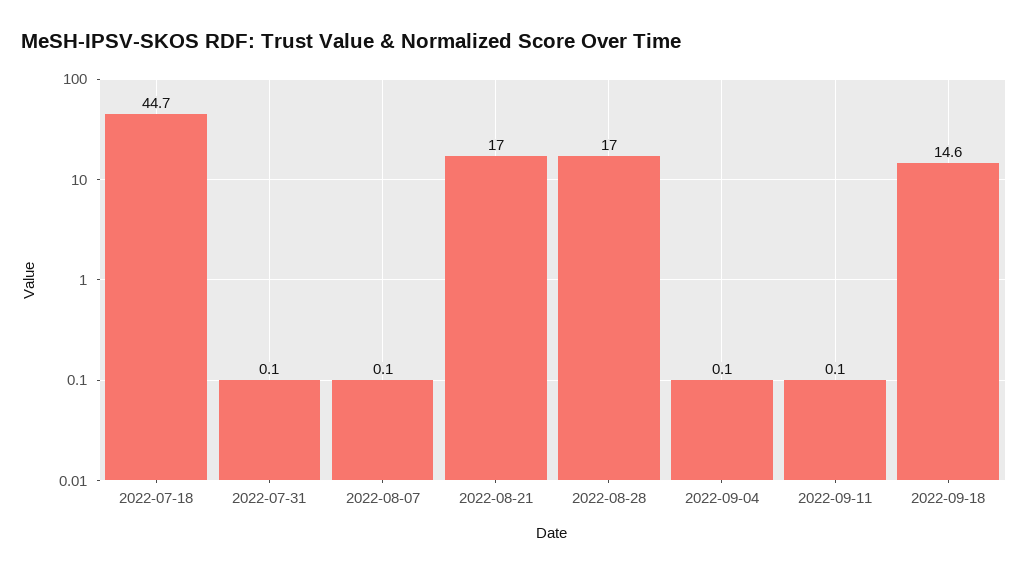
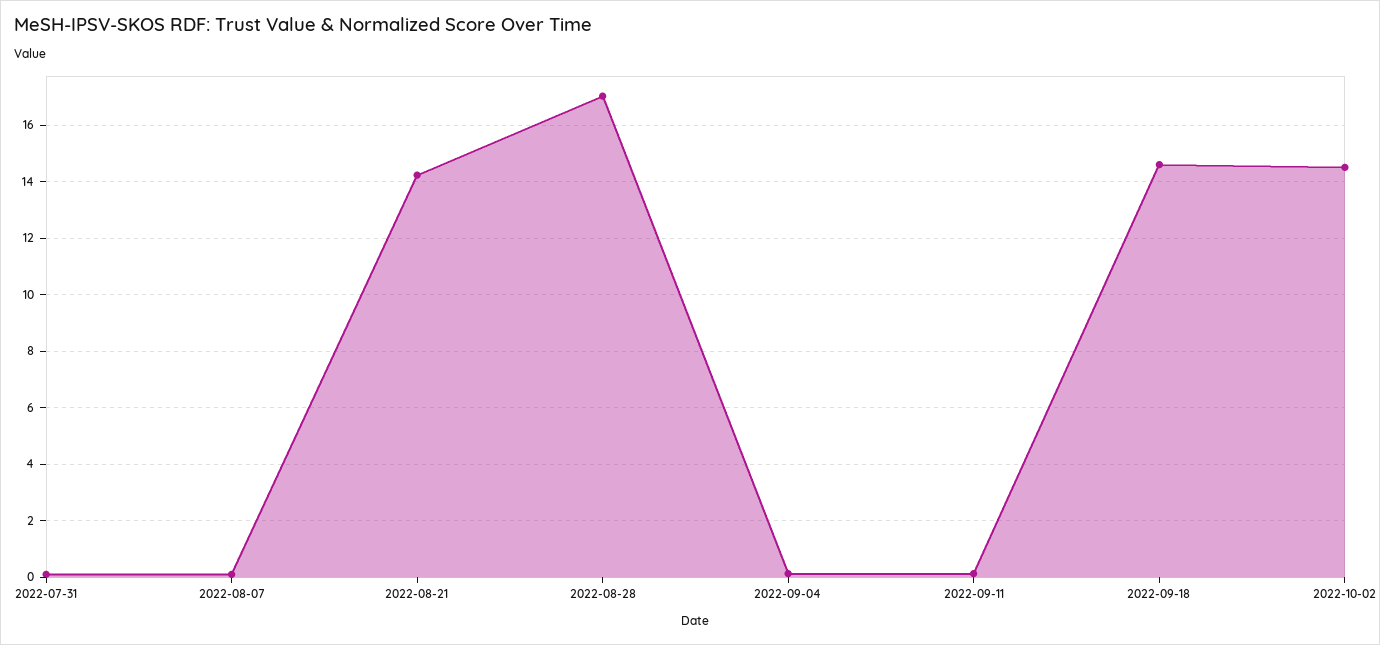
2022-07-18: 44.7 -> none
2022-08-21: 17 -> 14.25
2022-10-02: none -> 14.5

